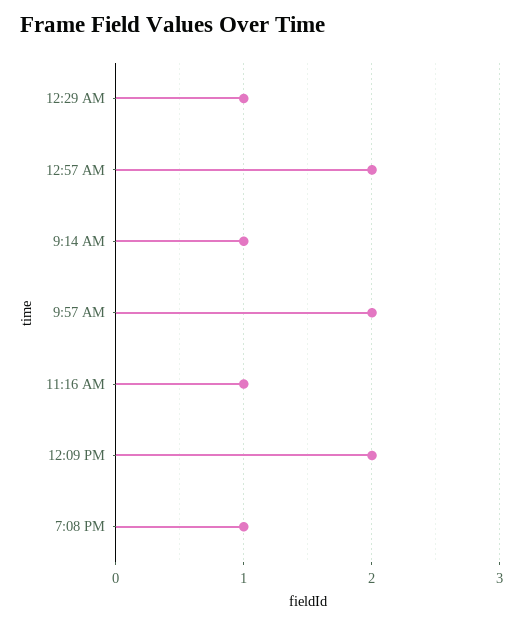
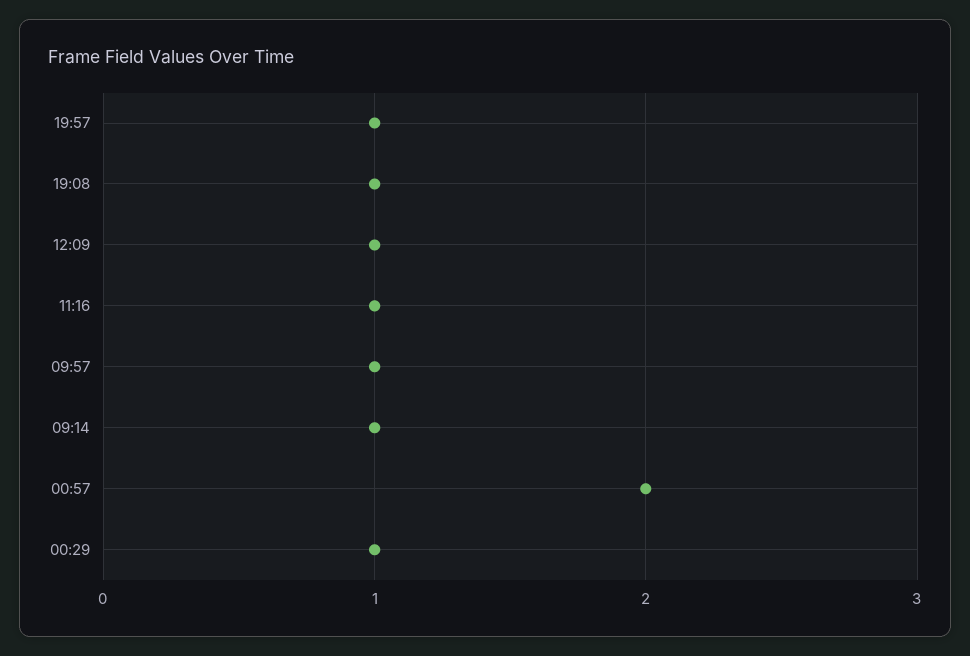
9:57 AM: 2 -> 1
12:09 PM: 2 -> 1
19:57: none -> 1

